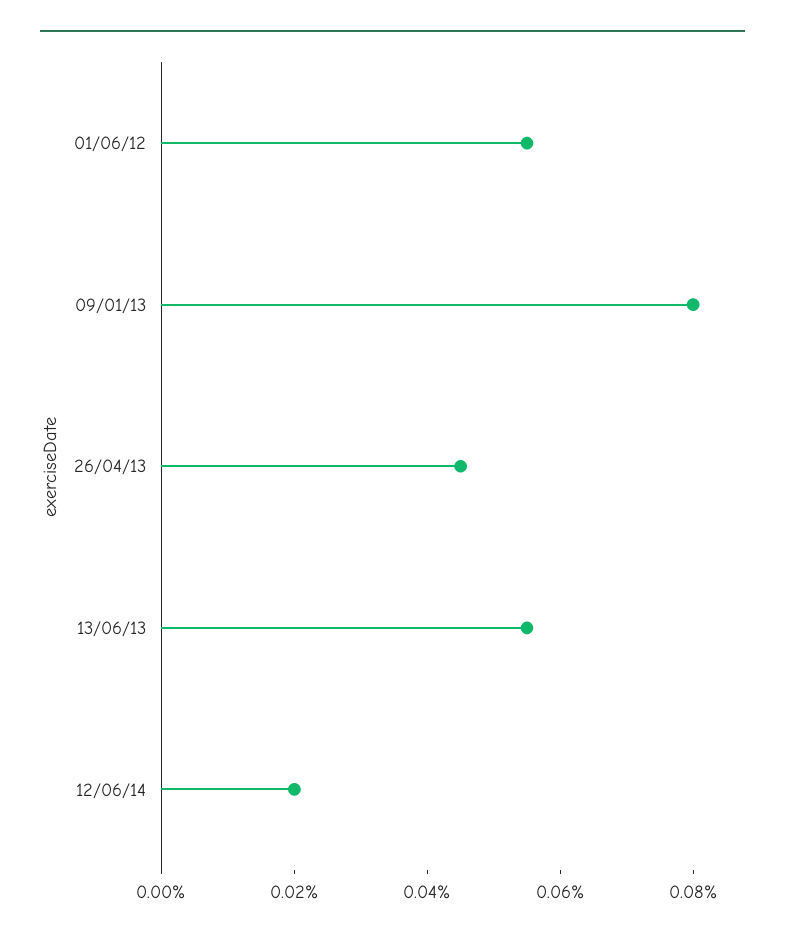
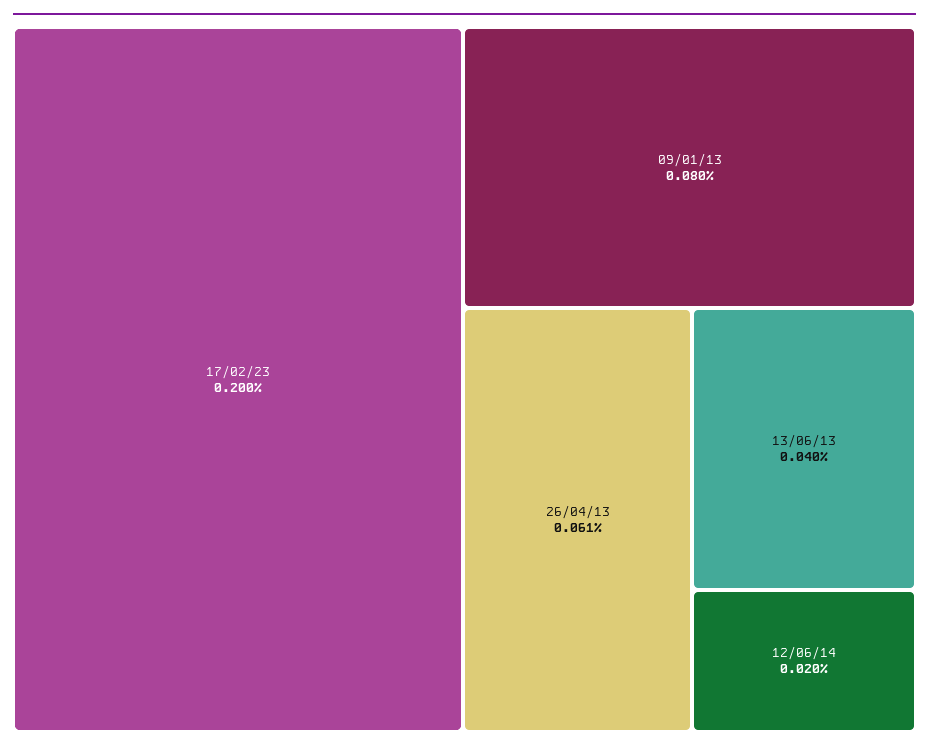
01/06/12: 0.055 -> none
26/04/13: 0.045 -> 0.061
13/06/13: 0.055 -> 0.04
17/02/23: none -> 0.2

